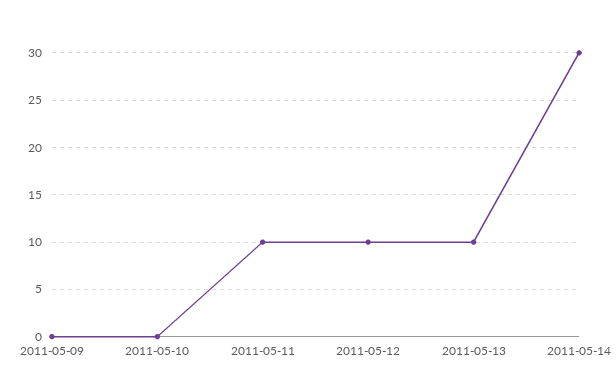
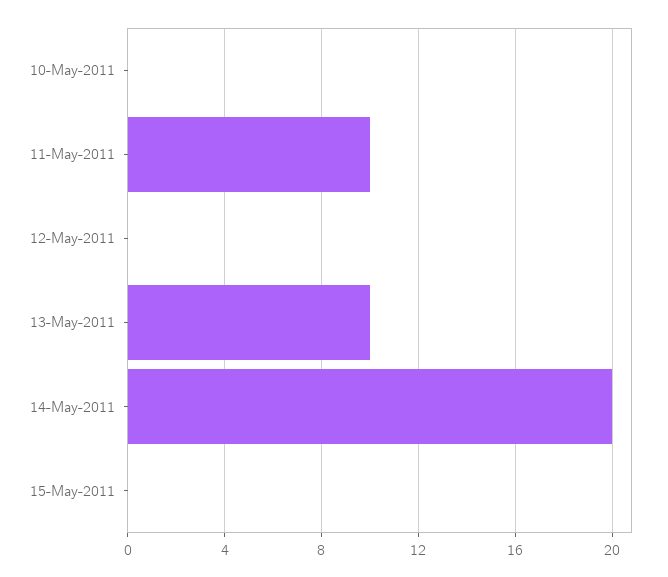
2011-05-09: 0 -> none
2011-05-12: 10 -> 0
2011-05-14: 30 -> 20
15-May-2011: none -> 0

